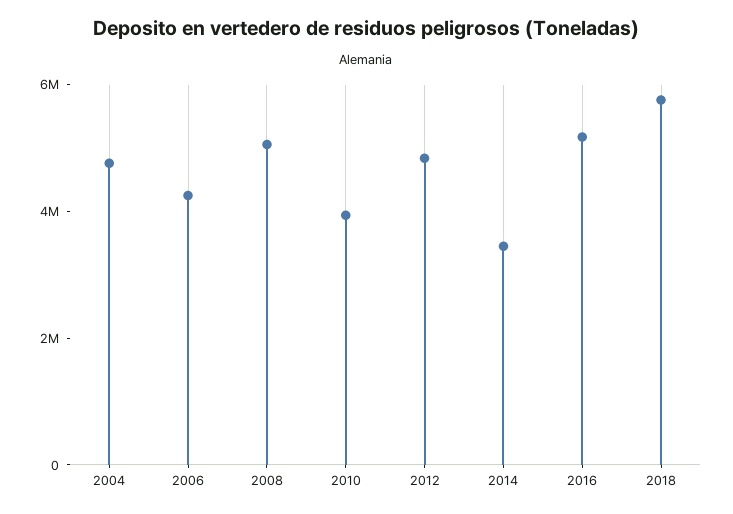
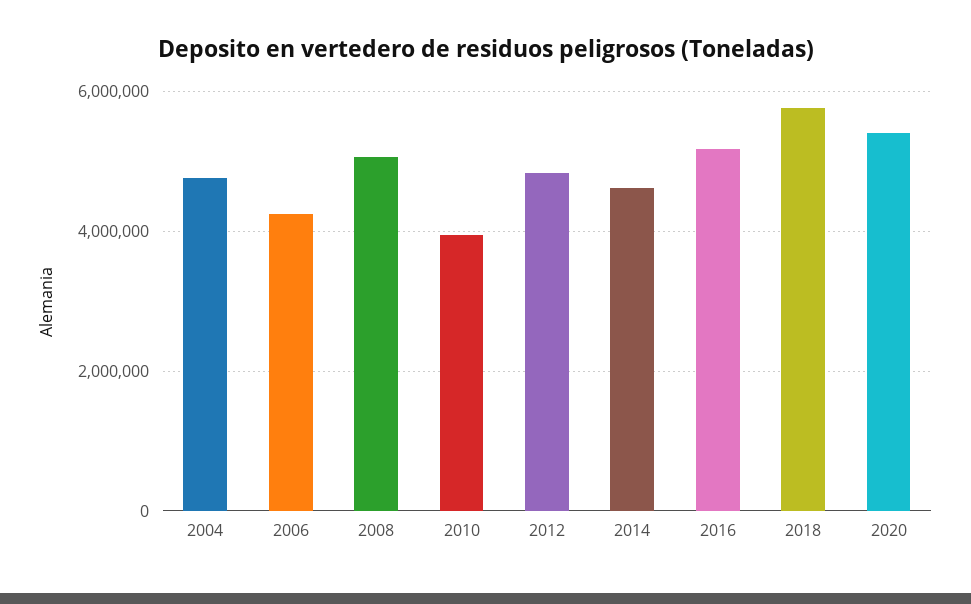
2014: 3500000 -> 4600000
2020: none -> 5400000

